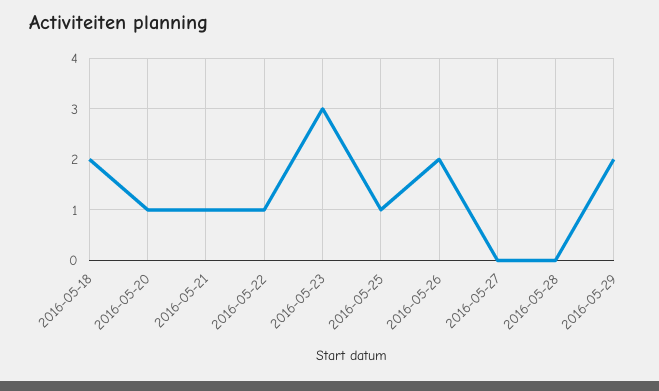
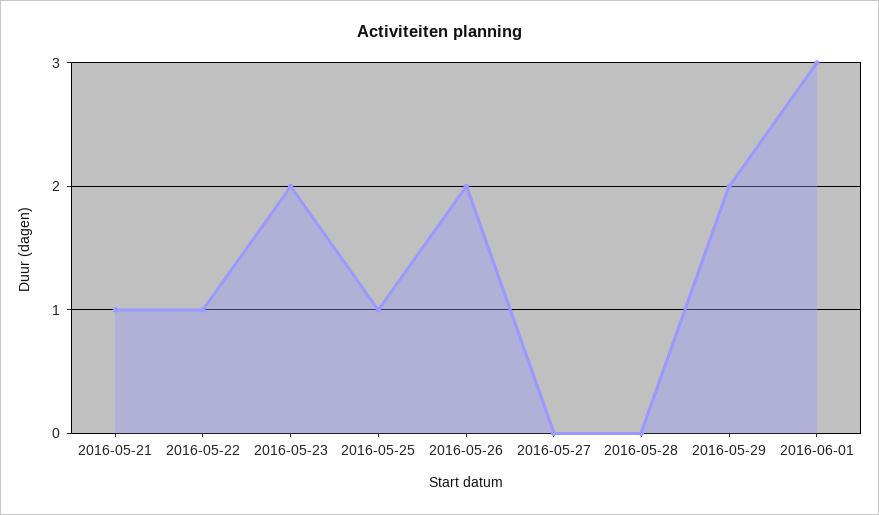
2016-05-18: 2 -> none
2016-05-20: 1 -> none
2016-05-23: 3 -> 2
2016-06-01: none -> 3

